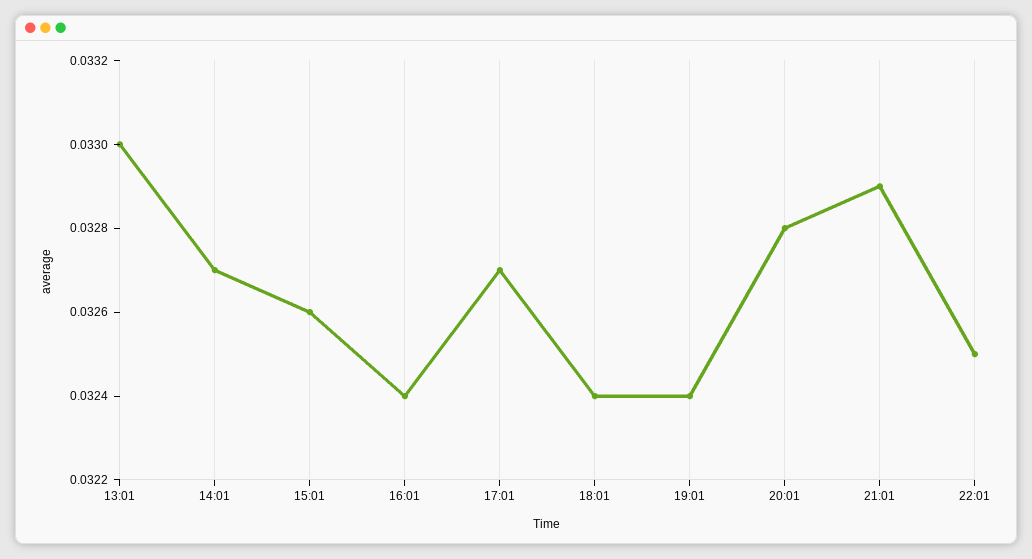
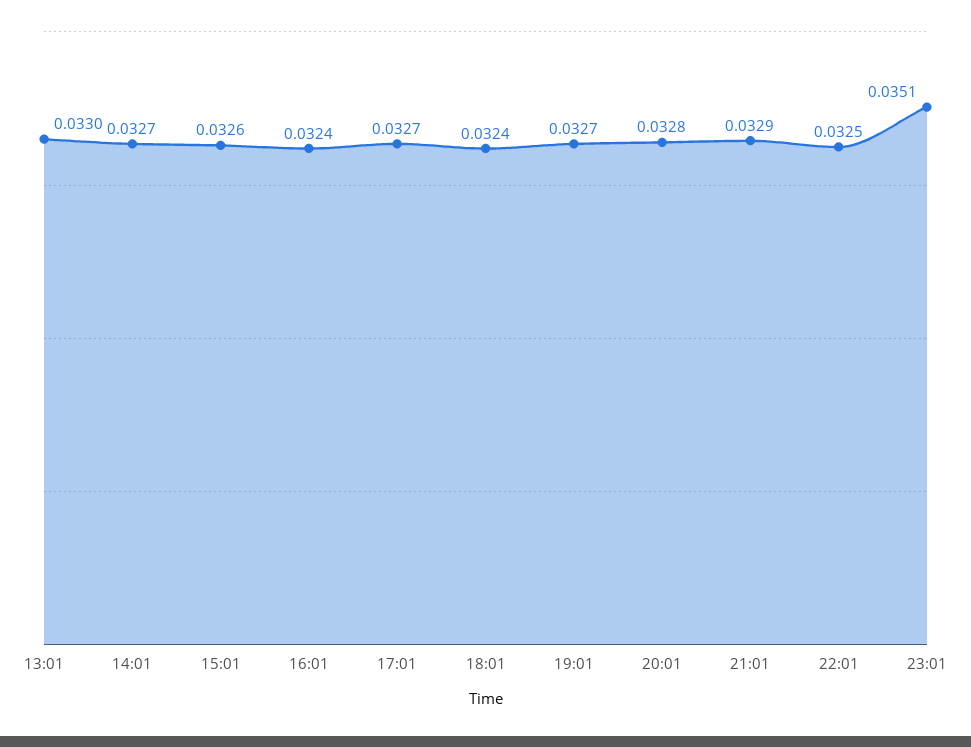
19:01: 0.0324 -> 0.0327
23:01: none -> 0.0351

